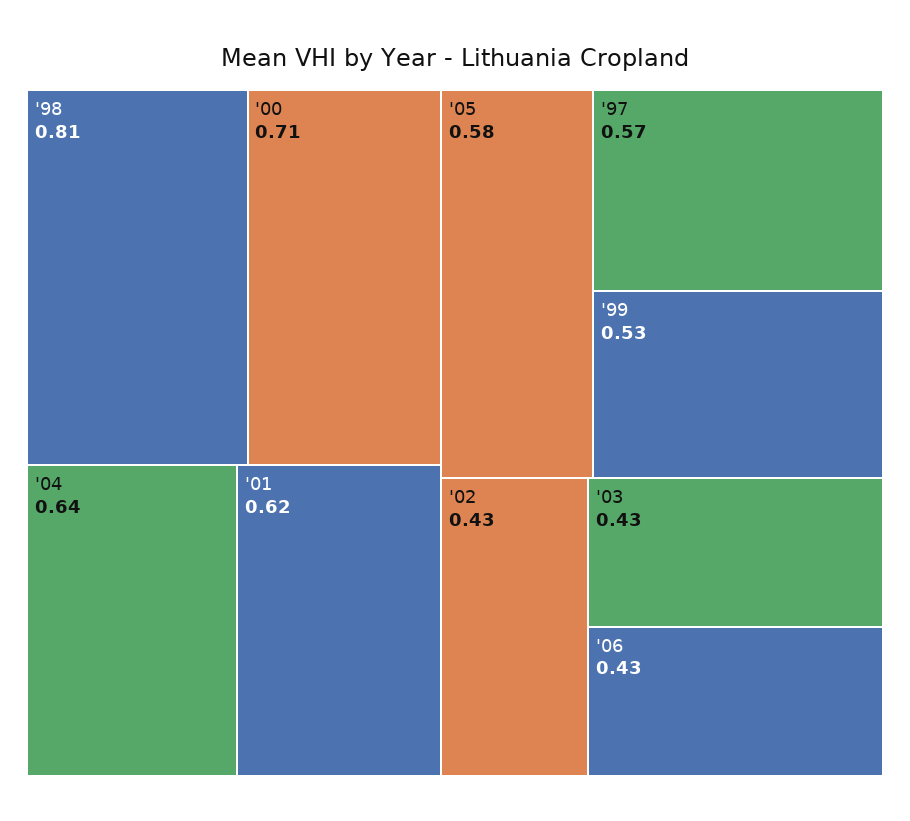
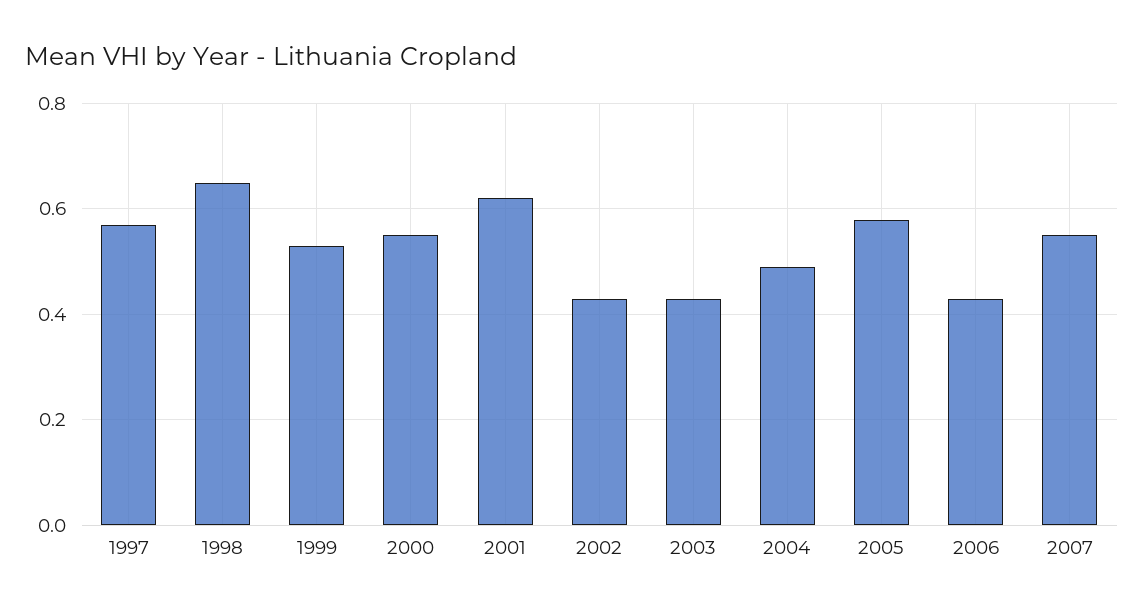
'98: 0.81 -> 0.65
'00: 0.71 -> 0.55
'04: 0.64 -> 0.5
2007: none -> 0.55

